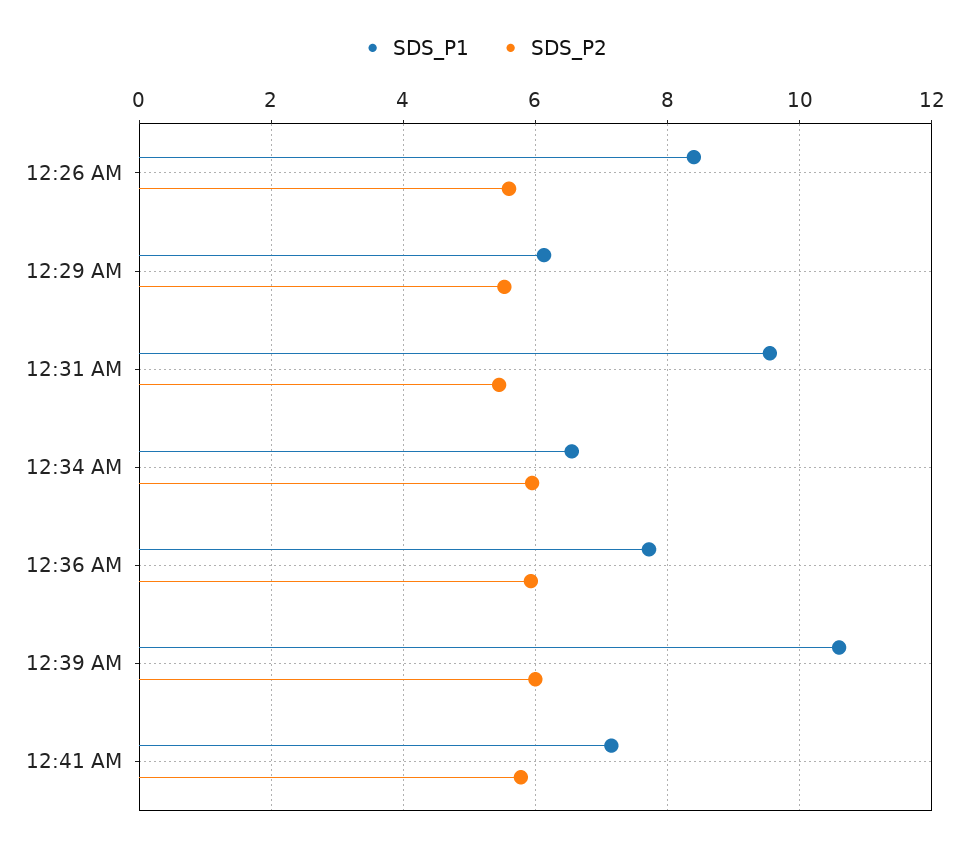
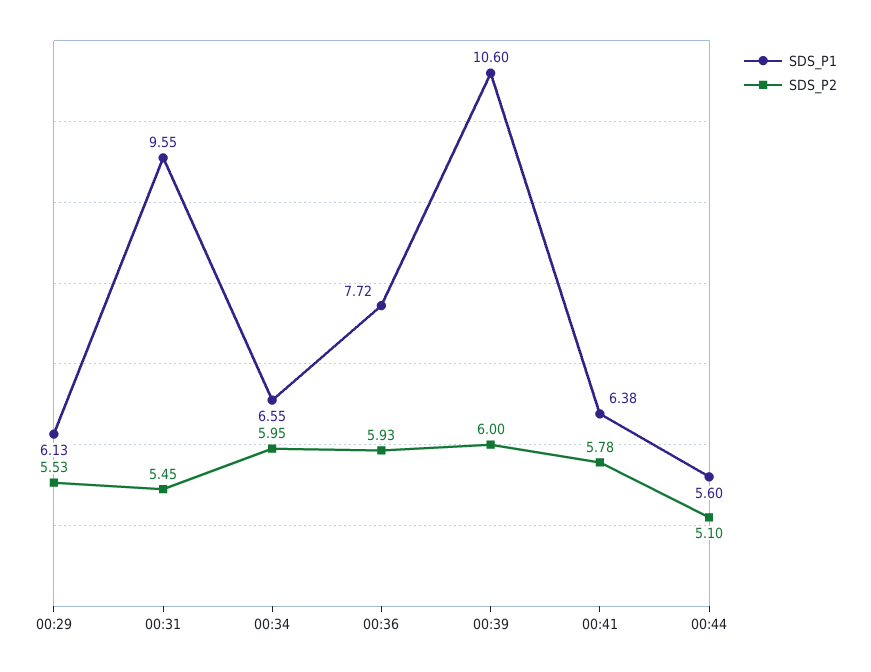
SDS_P1, 12:26 AM: 8.4 -> none
SDS_P2, 12:26 AM: 5.6 -> none
SDS_P1, 12:41 AM: 7.2 -> 6.38
SDS_P1, 00:44: none -> 5.6
SDS_P2, 00:44: none -> 5.1

